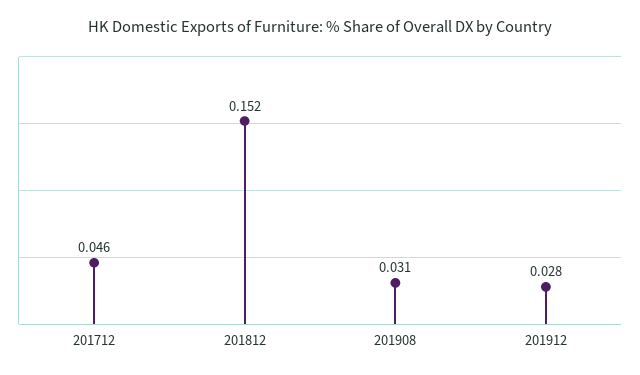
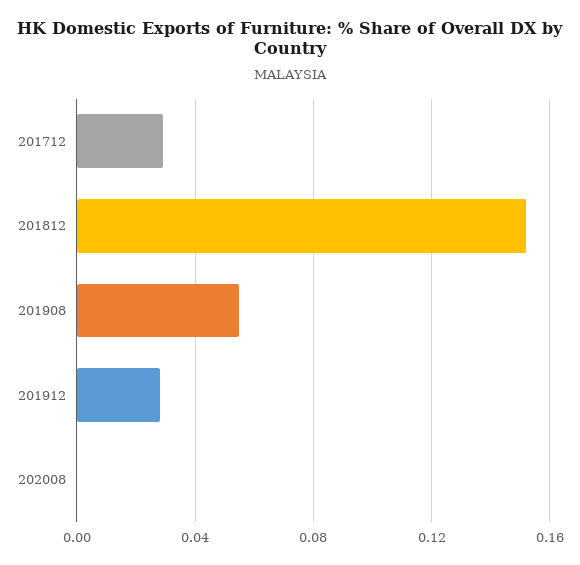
201712: 0.046 -> 0.03
201908: 0.031 -> 0.055
202008: none -> 0

